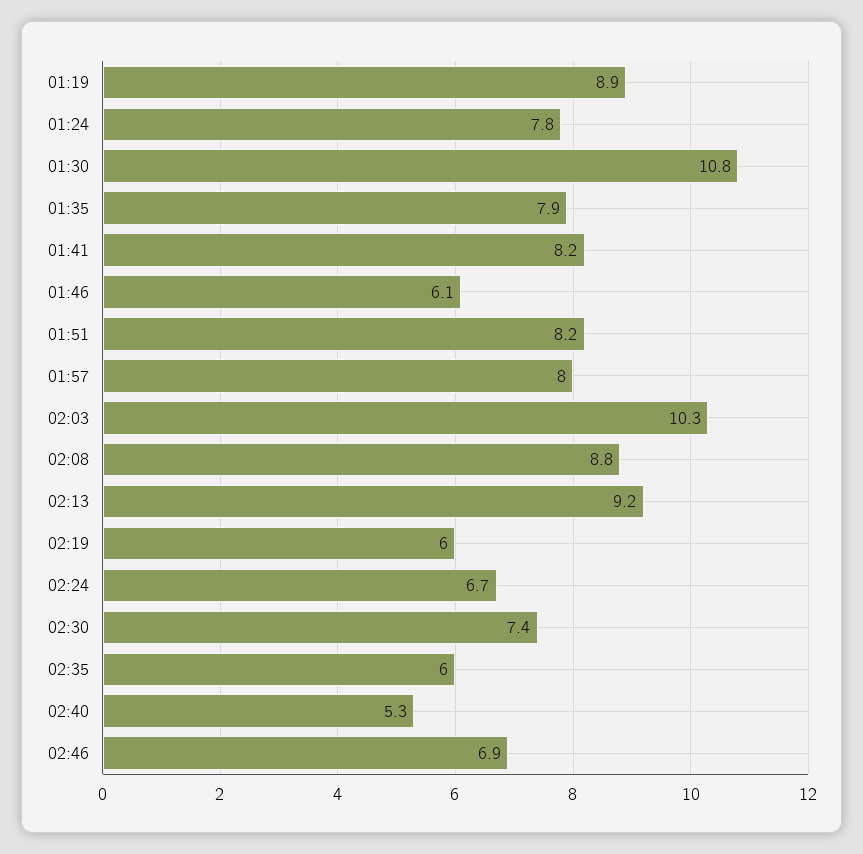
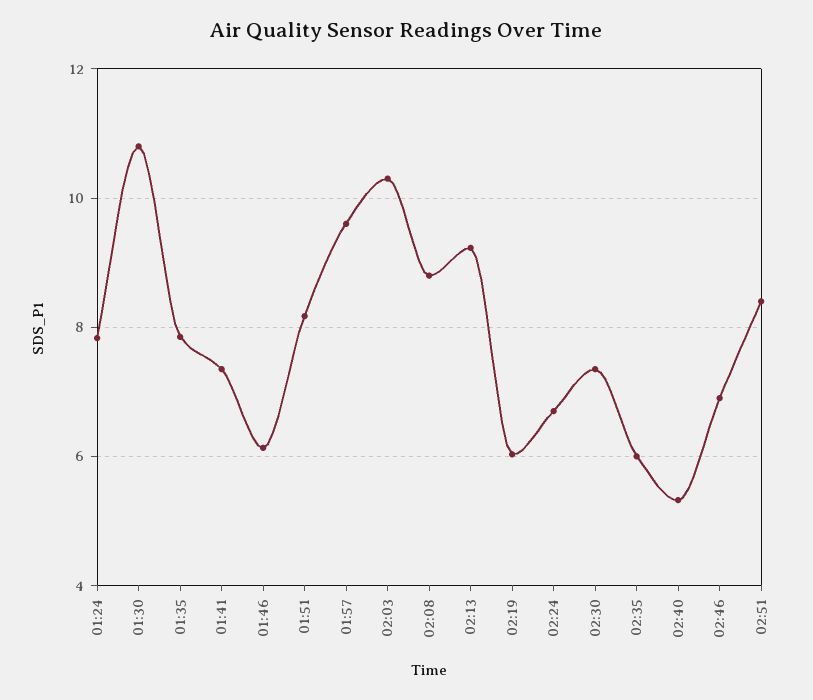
01:19: 8.9 -> none
01:41: 8.2 -> 7.4
01:57: 8 -> 9.6
02:51: none -> 8.4

